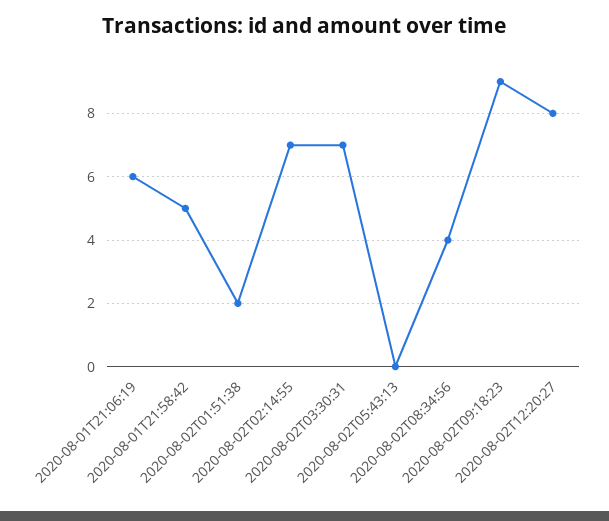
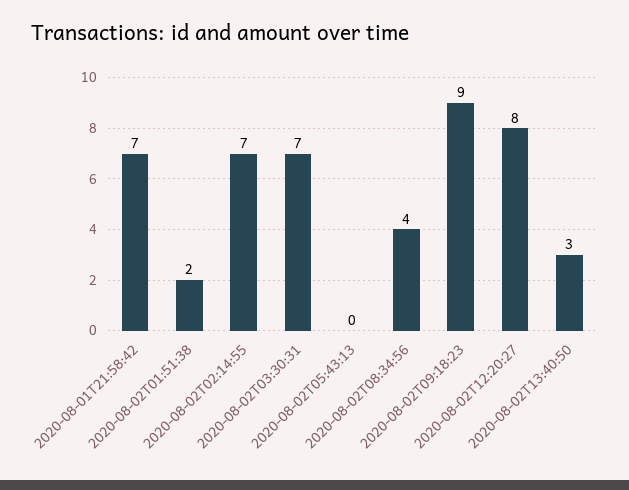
2020-08-01T21:06:19: 6 -> none
2020-08-01T21:58:42: 5 -> 7
2020-08-02T13:40:50: none -> 3

